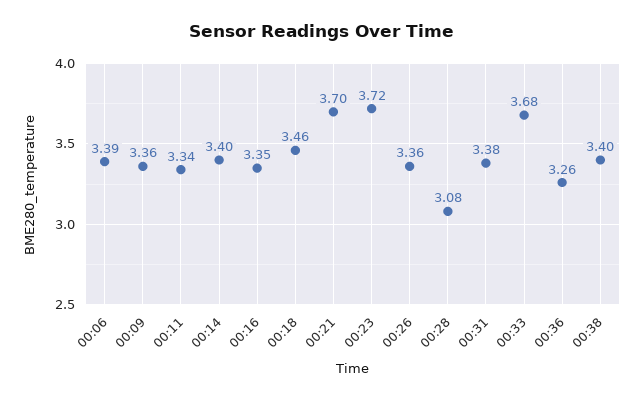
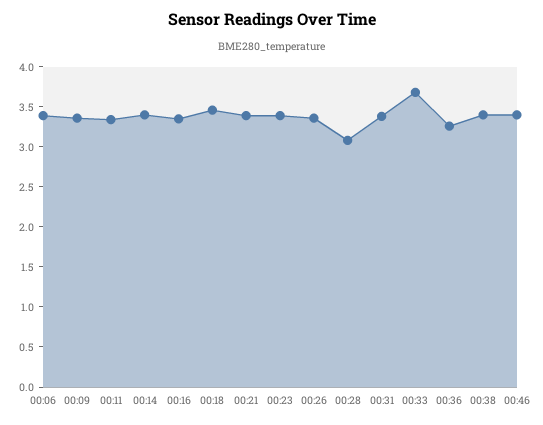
00:21: 3.7 -> 3.4
00:23: 3.72 -> 3.4
00:46: none -> 3.4

